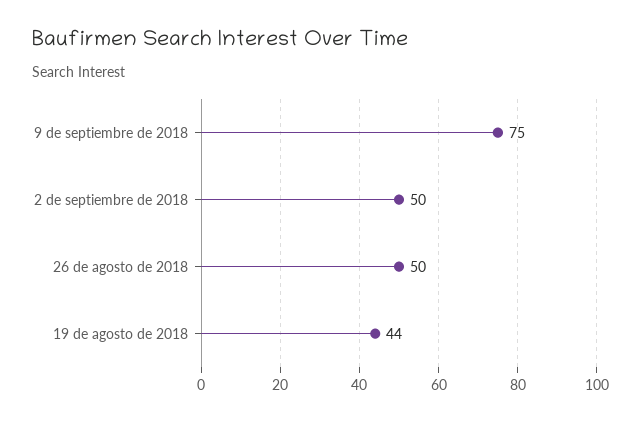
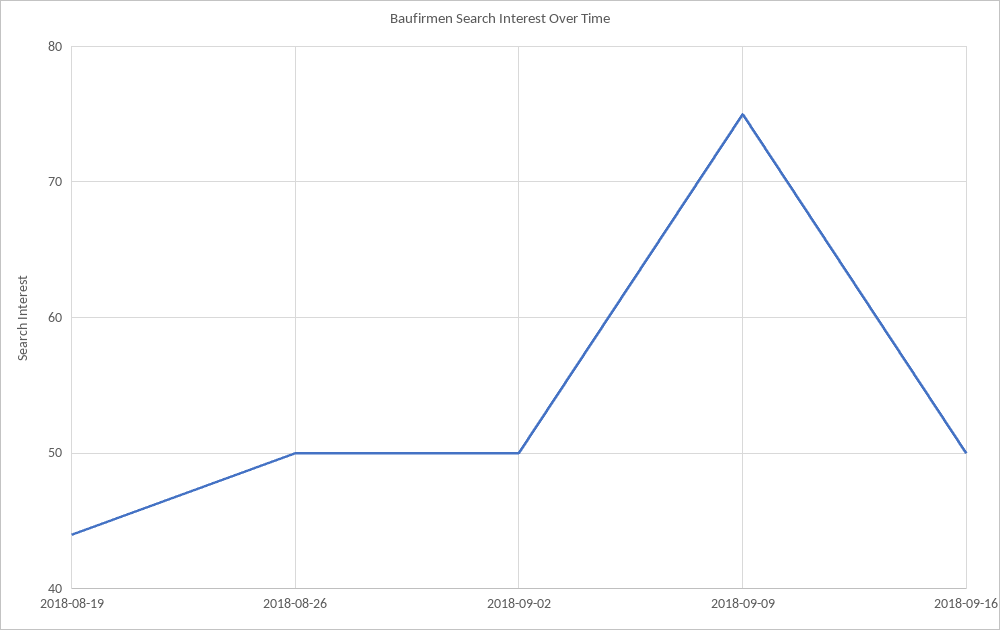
2018-09-16: none -> 50

